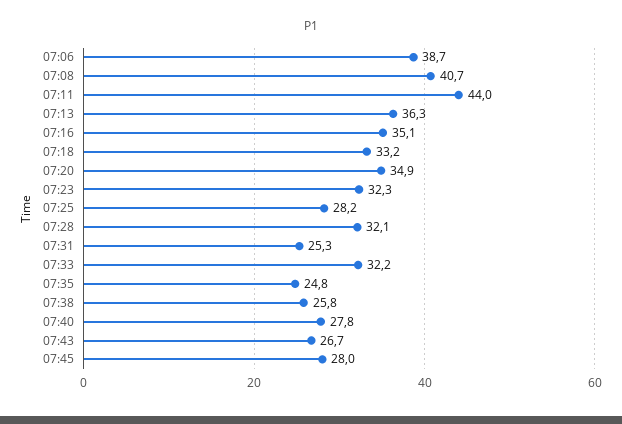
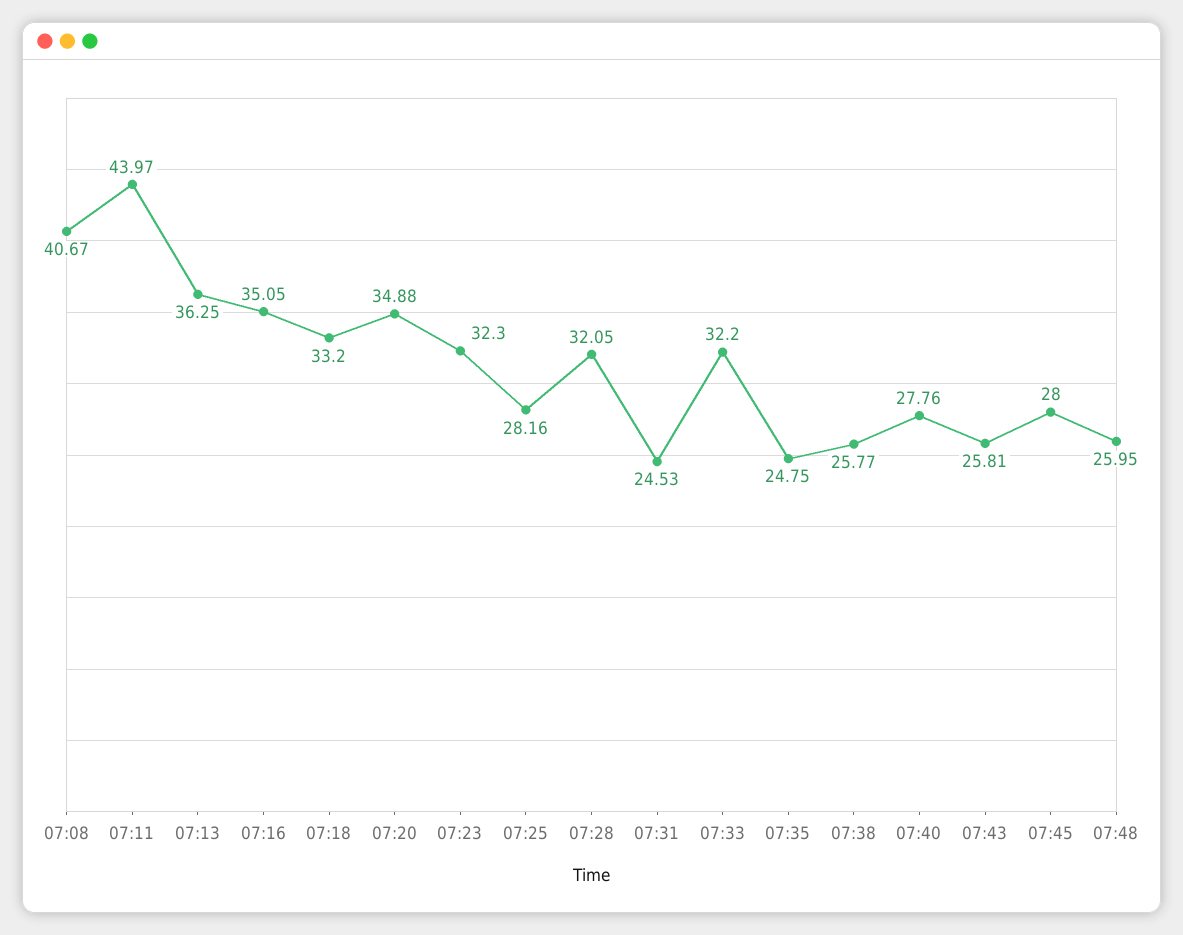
07:06: 38.7 -> none
07:31: 25.3 -> 24.53
07:43: 26.7 -> 25.81
07:48: none -> 25.95

